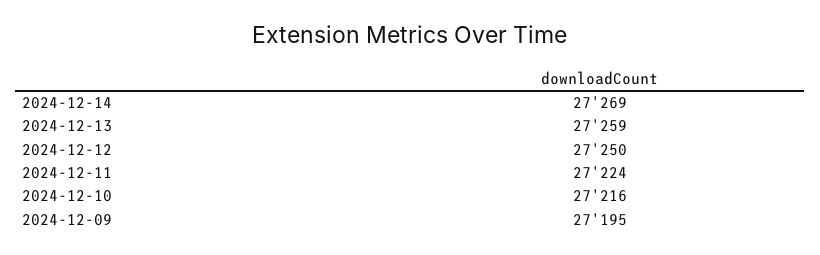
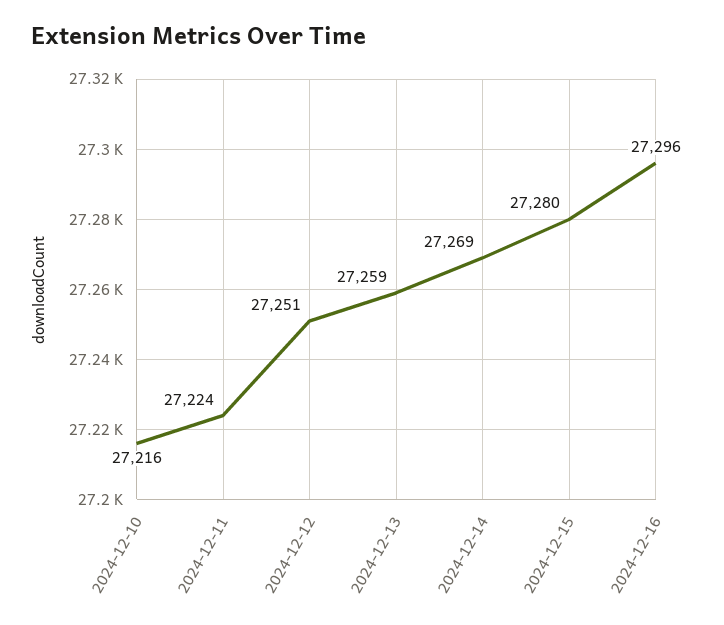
2024-12-12: 27250 -> 27251
2024-12-09: 27195 -> none
2024-12-15: none -> 27280
2024-12-16: none -> 27296

